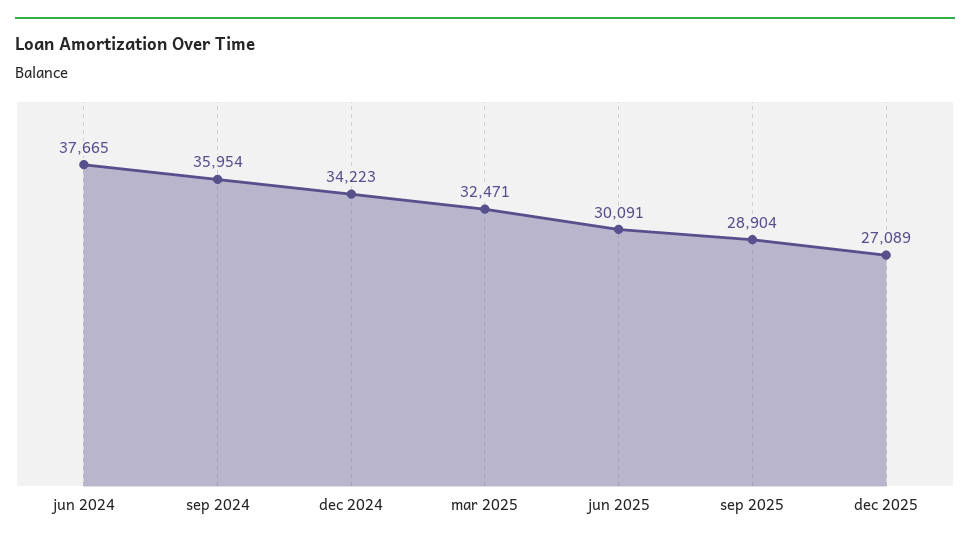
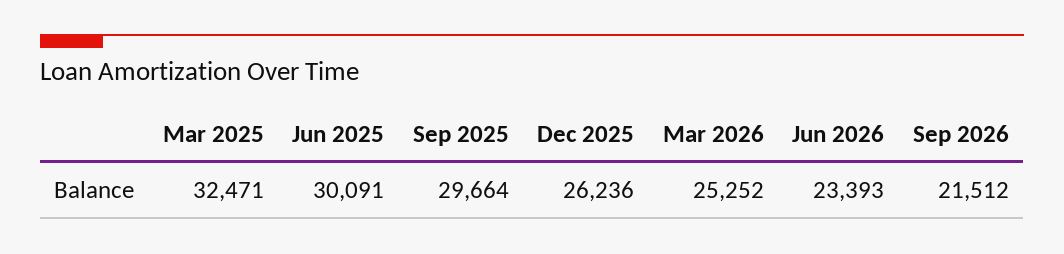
jun 2024: 37665 -> none
sep 2024: 35954 -> none
dec 2024: 34223 -> none
sep 2025: 28904 -> 29664
dec 2025: 27089 -> 26236
Mar 2026: none -> 25252
Jun 2026: none -> 23393
Sep 2026: none -> 21512

